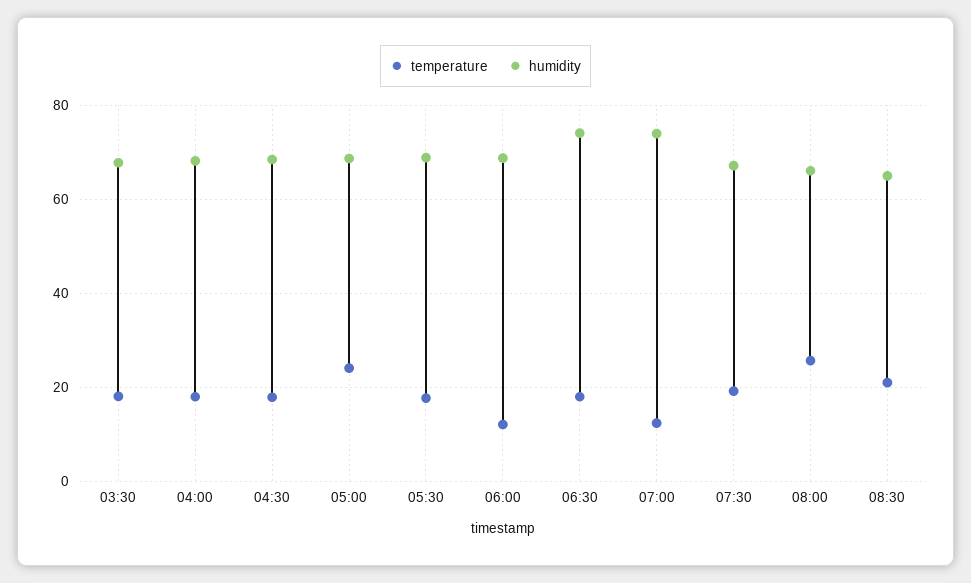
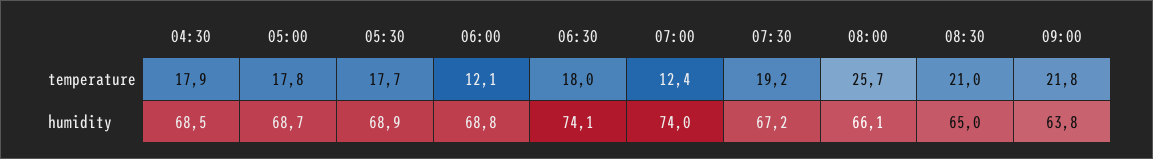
temperature, 03:30: 18 -> none
humidity, 03:30: 68 -> none
temperature, 04:00: 18 -> none
humidity, 04:00: 68 -> none
temperature, 05:00: 24 -> 17.8
temperature, 09:00: none -> 21.8
humidity, 09:00: none -> 63.8

